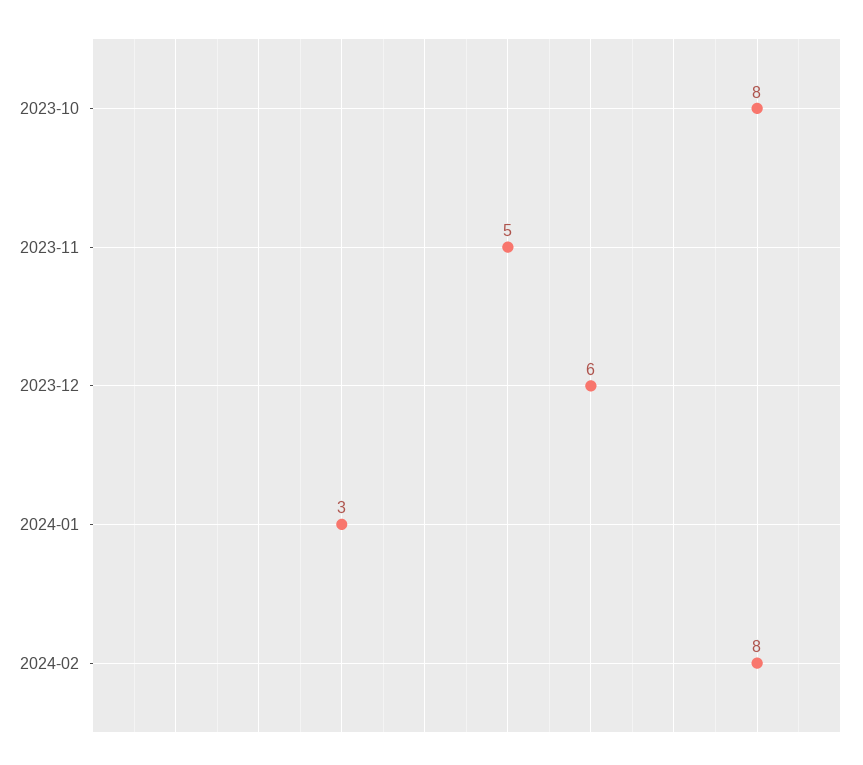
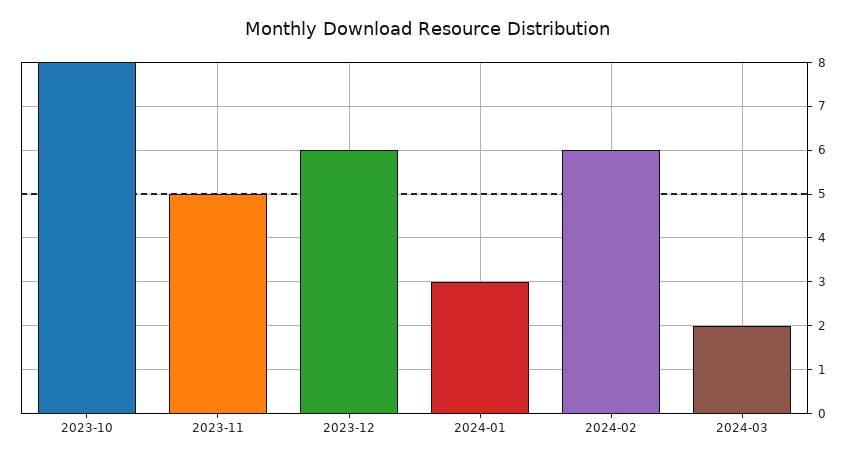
2024-02: 8 -> 6
2024-03: none -> 2

